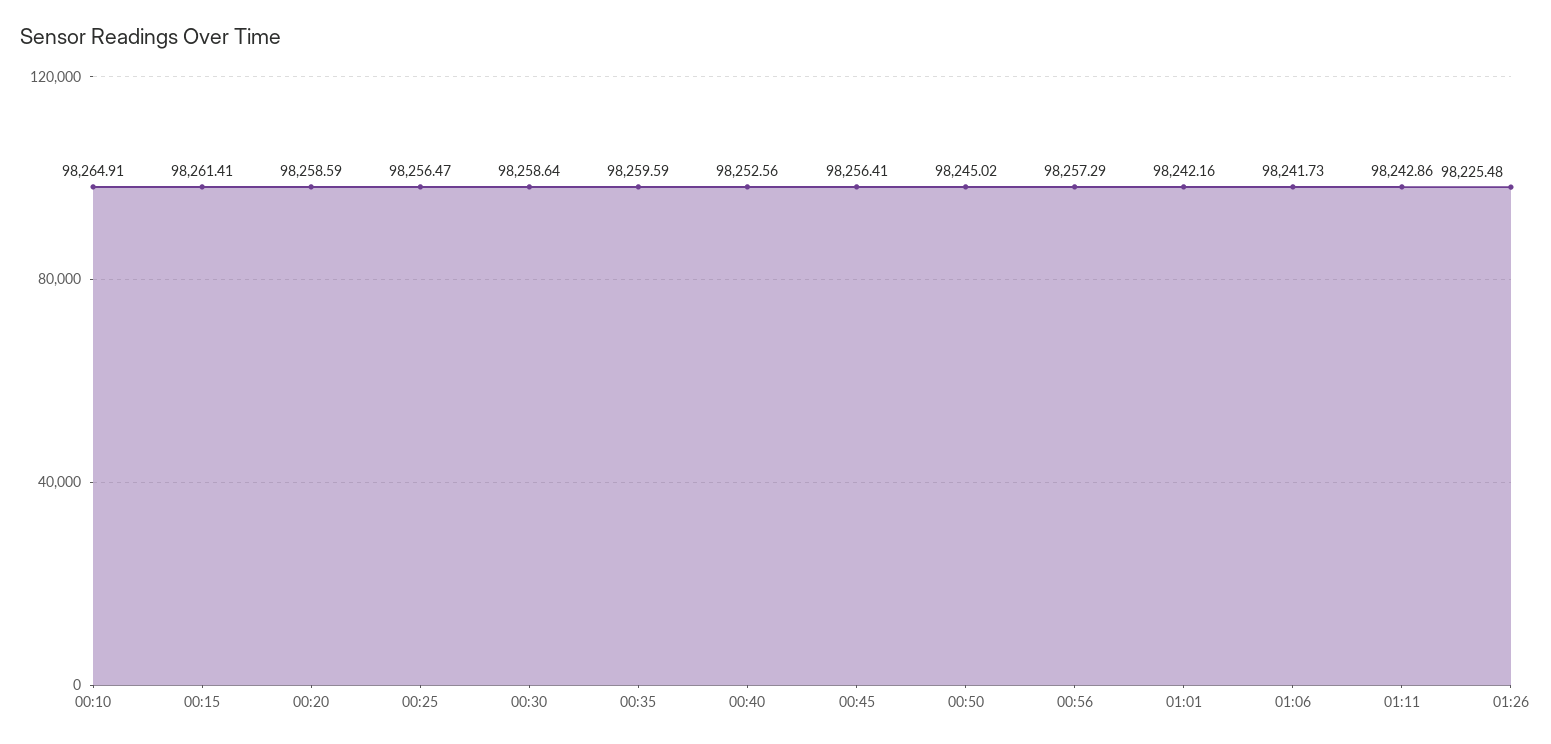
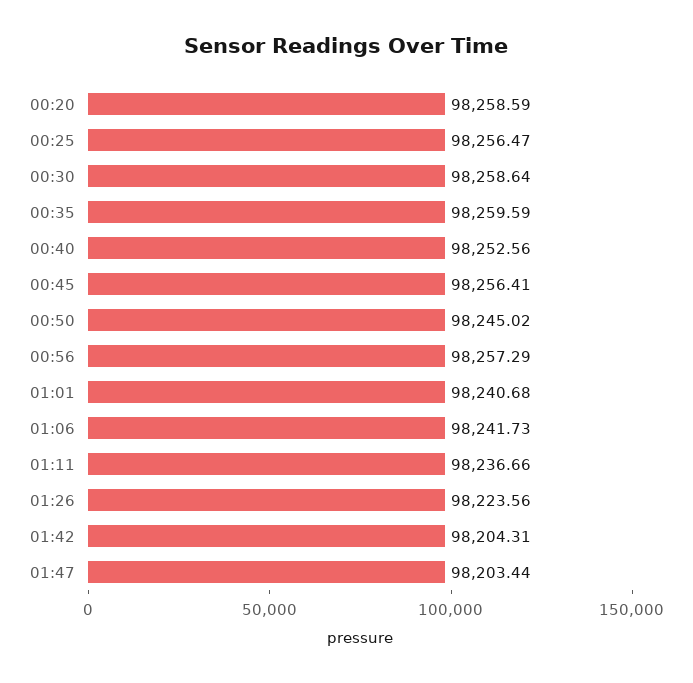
00:10: 98264.91 -> none
00:15: 98261.41 -> none
01:01: 98242.16 -> 98240.68
01:11: 98242.86 -> 98236.66
01:26: 98225.48 -> 98223.56
01:42: none -> 98204.31
01:47: none -> 98203.44

